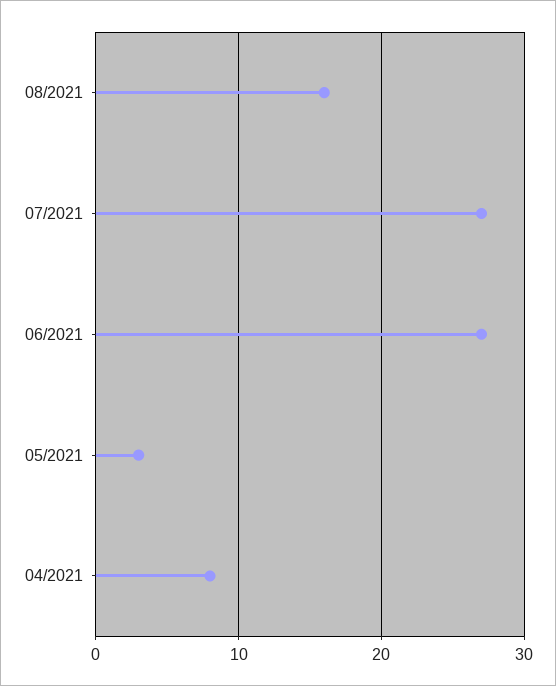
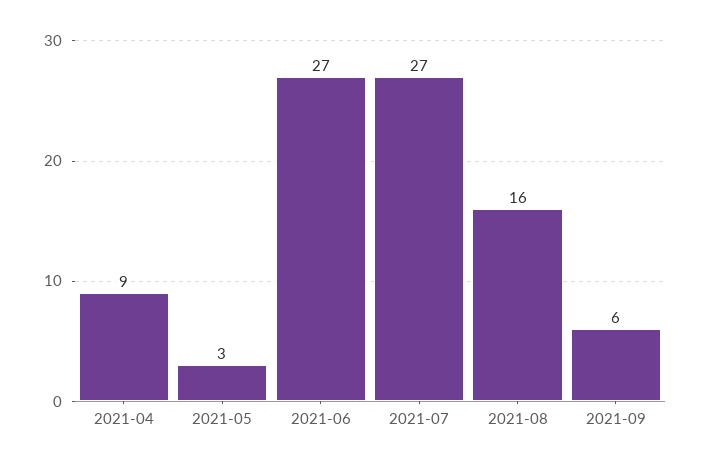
04/2021: 8 -> 9
2021-09: none -> 6

